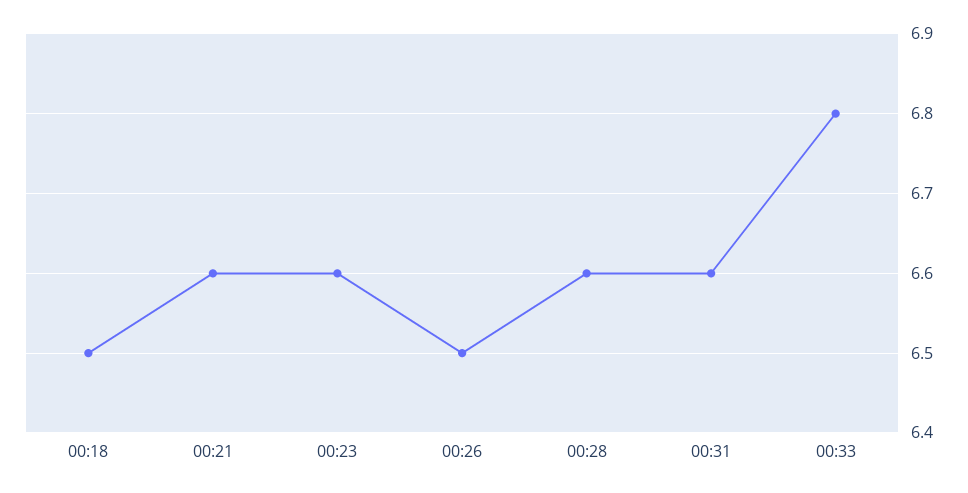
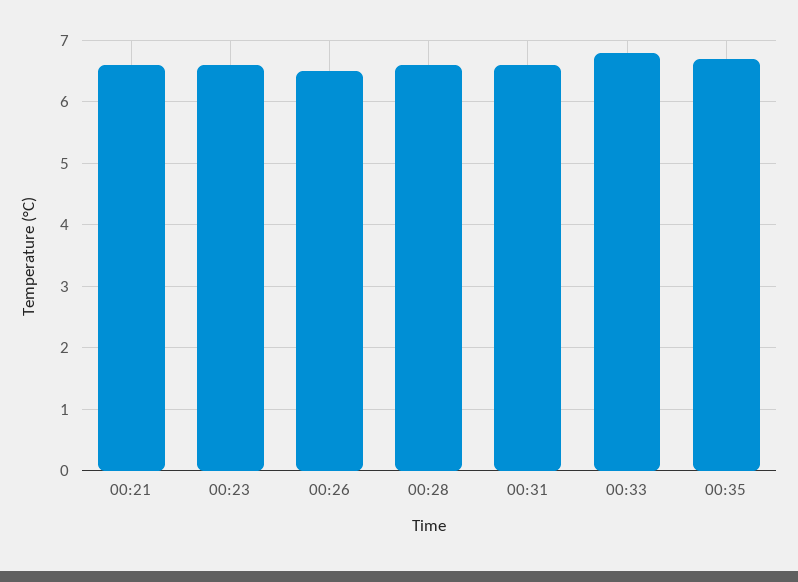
00:18: 6.5 -> none
00:35: none -> 6.7

